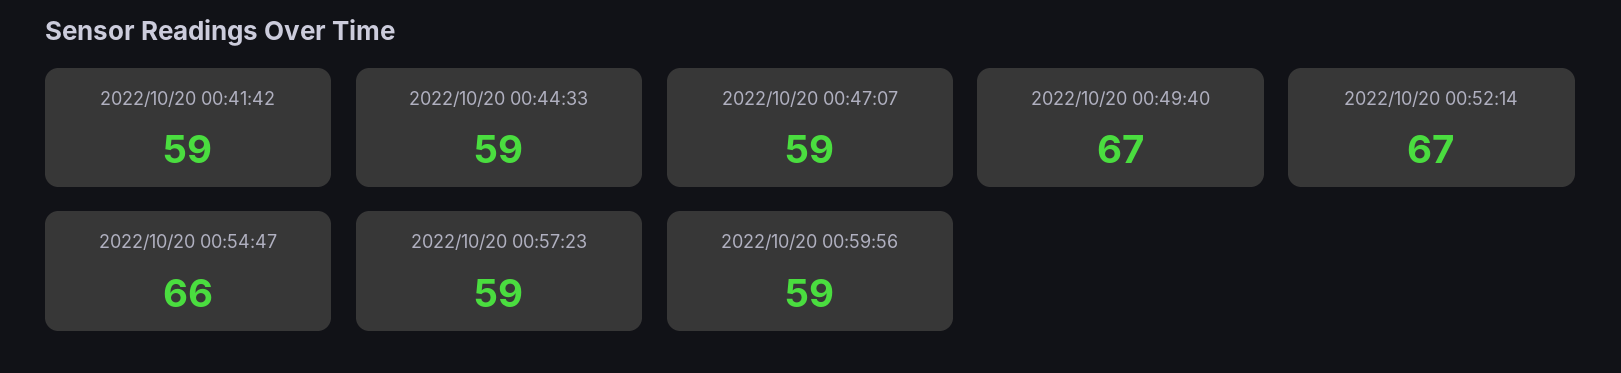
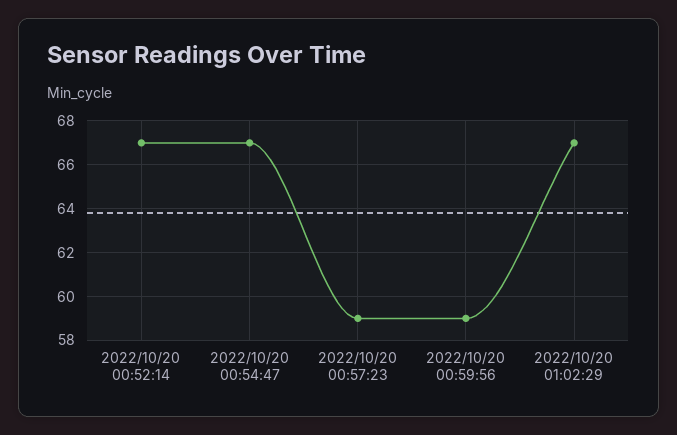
2022/10/20 00:41:42: 59 -> none
2022/10/20 00:44:33: 59 -> none
2022/10/20 00:47:07: 59 -> none
2022/10/20 00:49:40: 67 -> none
2022/10/20 00:54:47: 66 -> 67
2022/10/20 01:02:29: none -> 67

